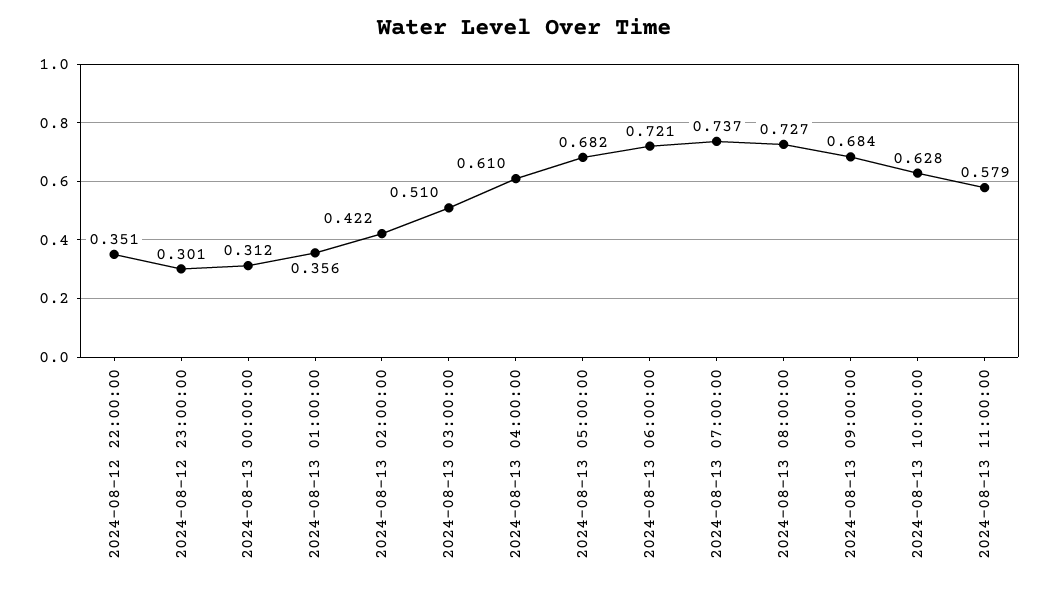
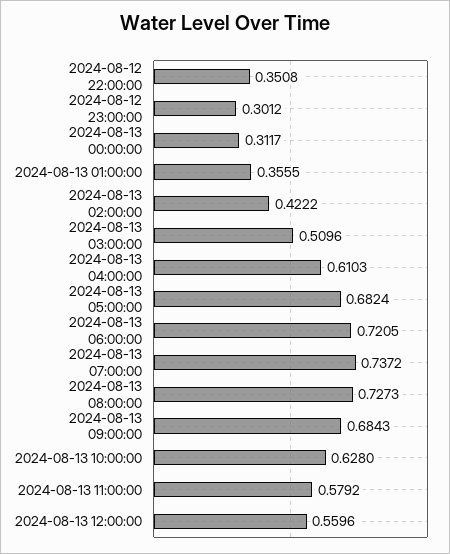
2024-08-13 12:00:00: none -> 0.5596

